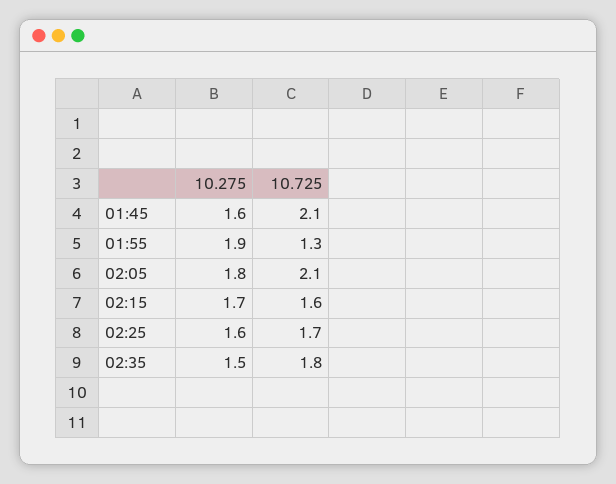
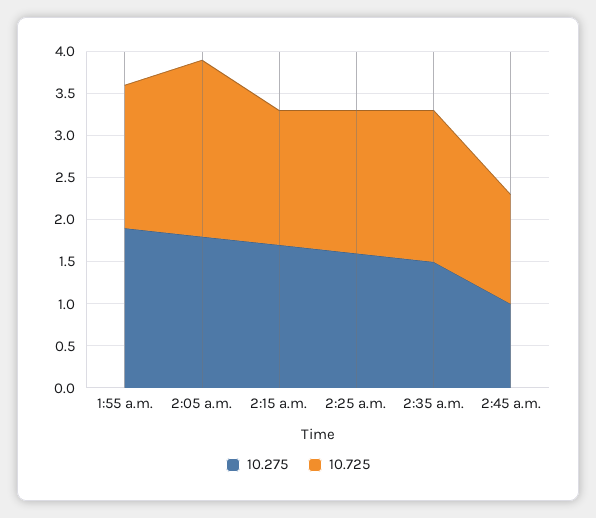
10.275, 01:45: 1.6 -> none
10.725, 01:45: 2.1 -> none
10.725, 01:55: 1.3 -> 1.7
10.275, 2:45 a.m.: none -> 1
10.725, 2:45 a.m.: none -> 1.3

